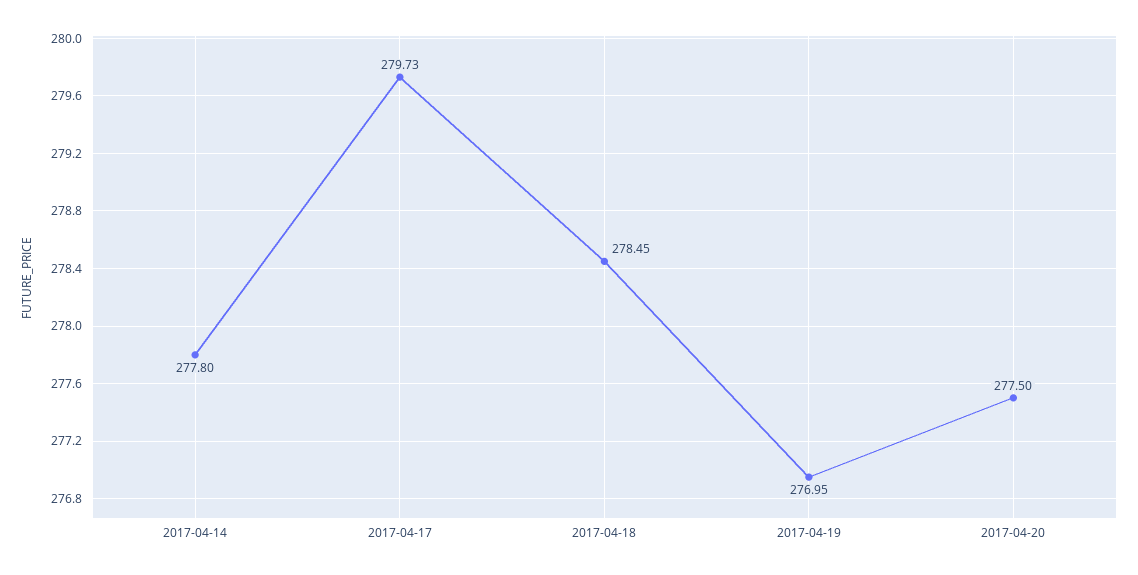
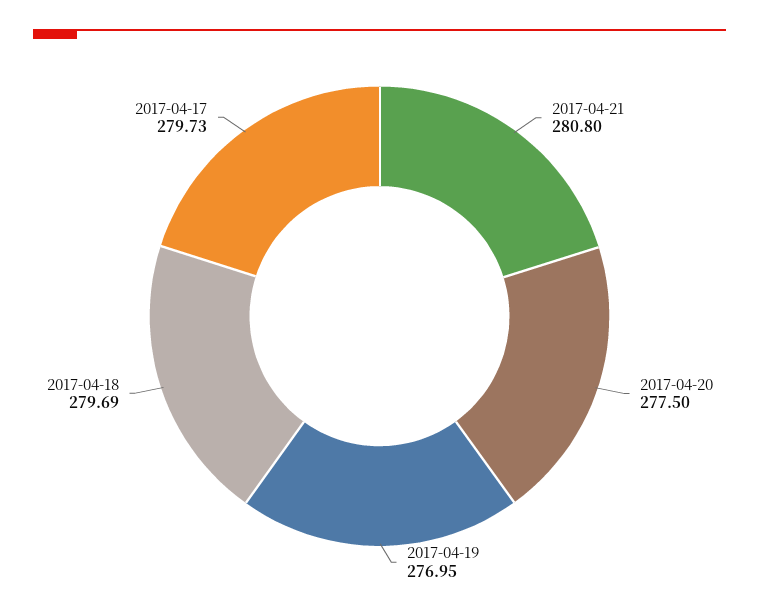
2017-04-14: 277.8 -> none
2017-04-18: 278.45 -> 279.69
2017-04-21: none -> 280.8

